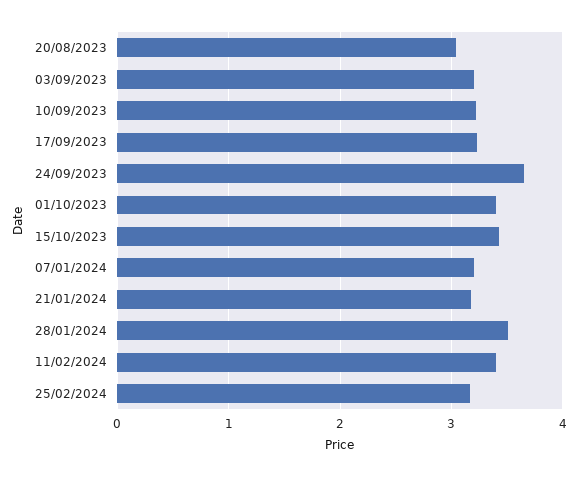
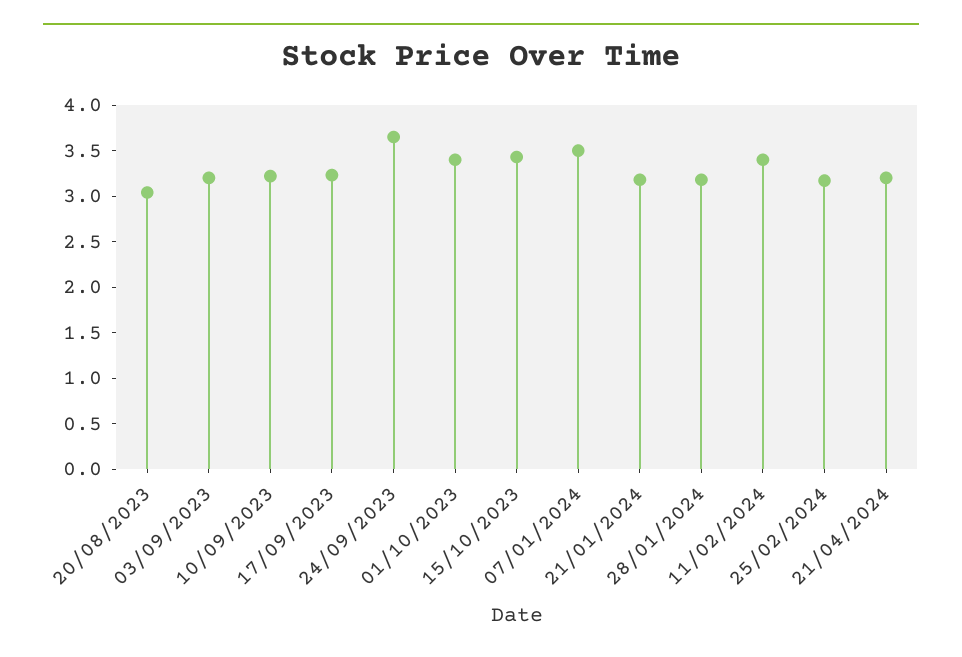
07/01/2024: 3.2 -> 3.5
28/01/2024: 3.5 -> 3.2
21/04/2024: none -> 3.2

